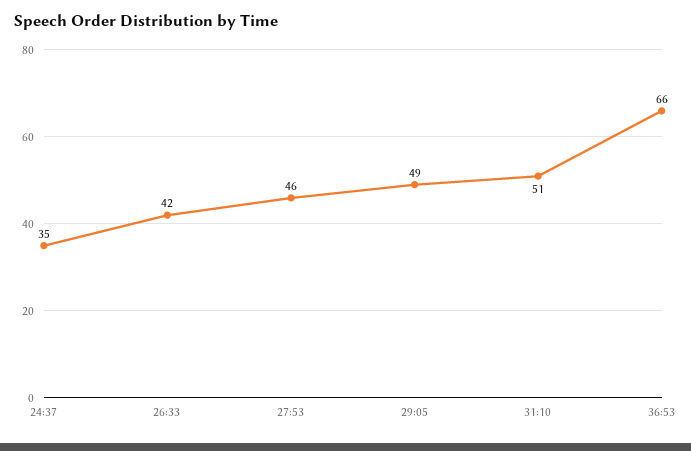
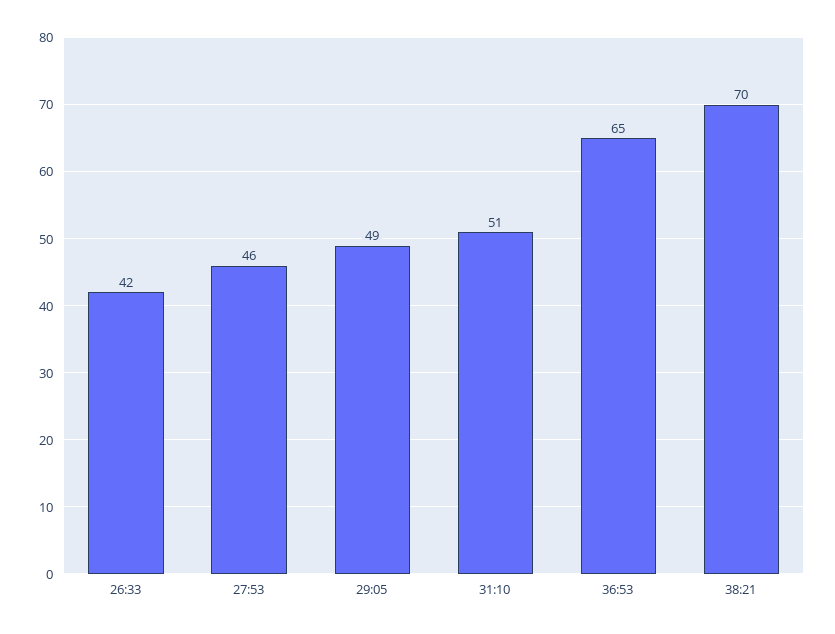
24:37: 35 -> none
36:53: 66 -> 65
38:21: none -> 70

